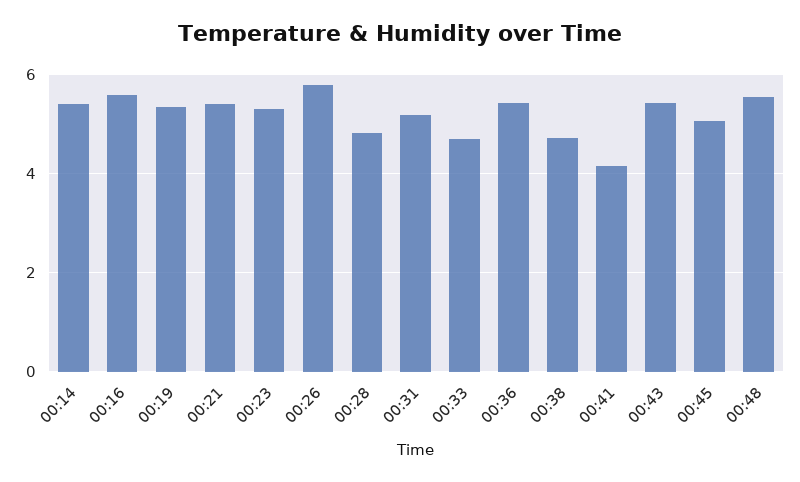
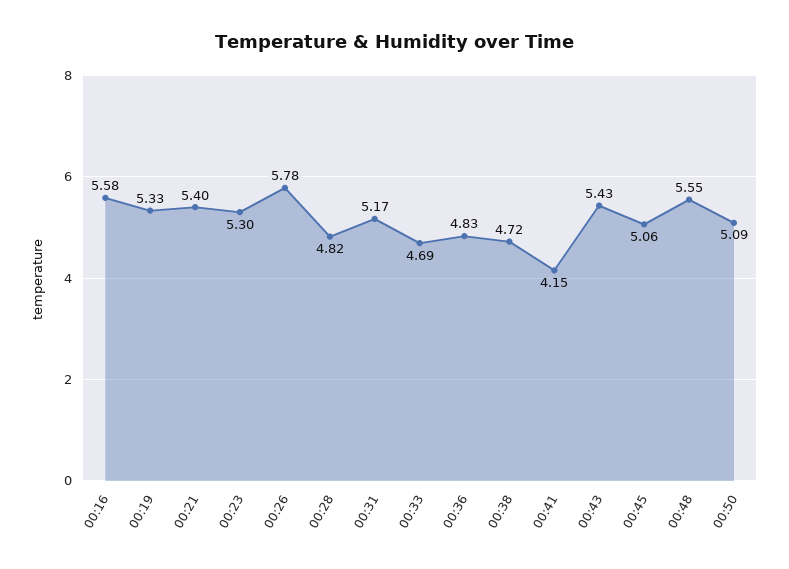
00:14: 5.4 -> none
00:36: 5.4 -> 4.83
00:50: none -> 5.09

